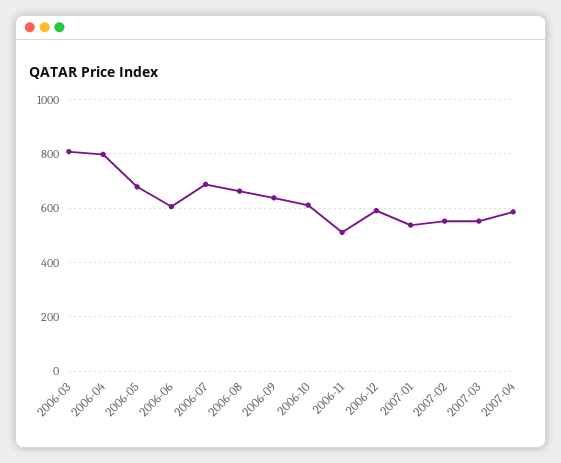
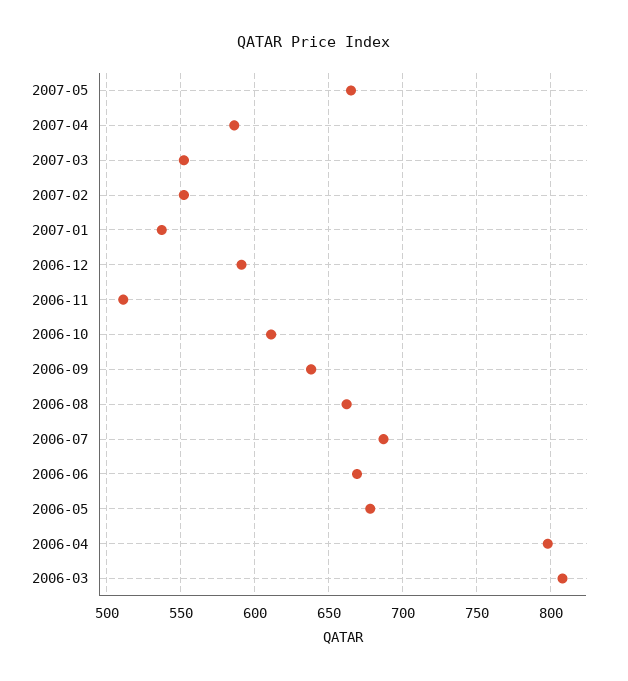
2006-06: 600 -> 670
2007-05: none -> 665

